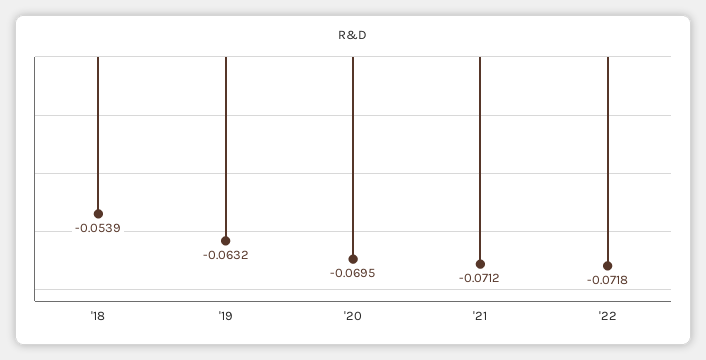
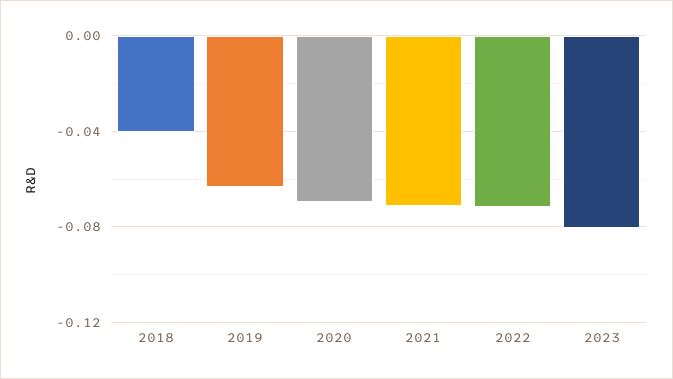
'18: -0.0539 -> -0.04
2023: none -> -0.08

